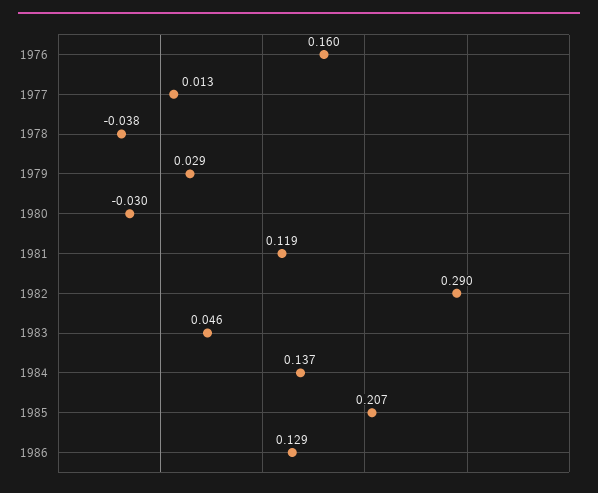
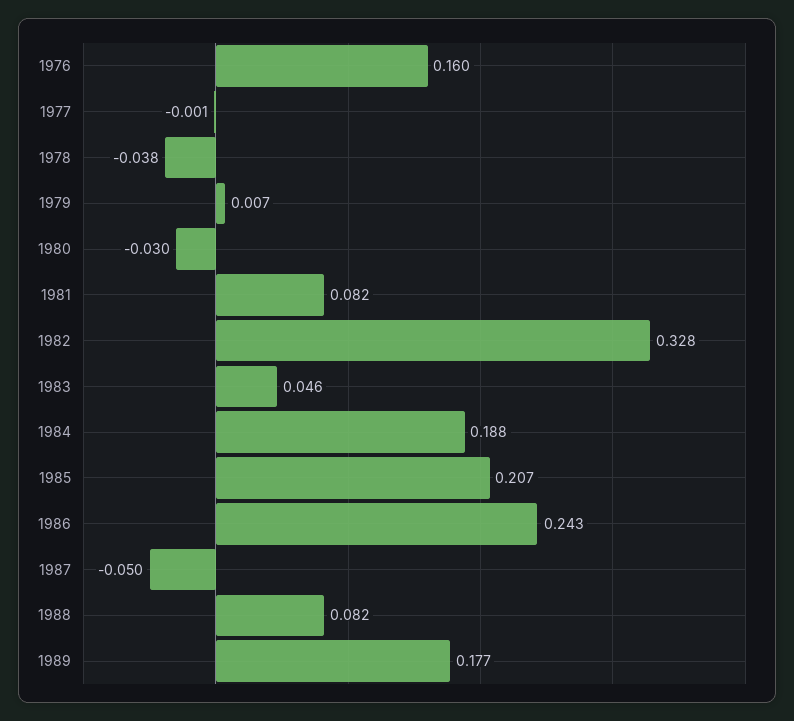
1977: 0.013 -> -0.001
1979: 0.029 -> 0.007
1981: 0.119 -> 0.082
1982: 0.29 -> 0.328
1984: 0.137 -> 0.188
1986: 0.129 -> 0.243
1987: none -> -0.05
1988: none -> 0.082
1989: none -> 0.177

